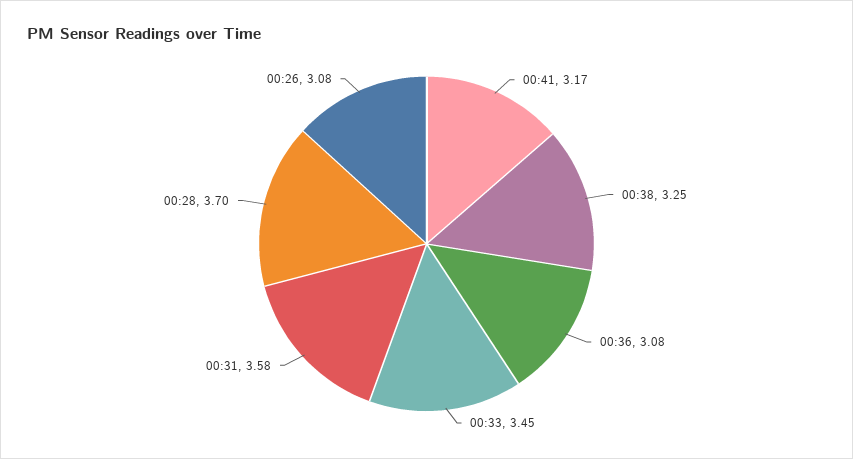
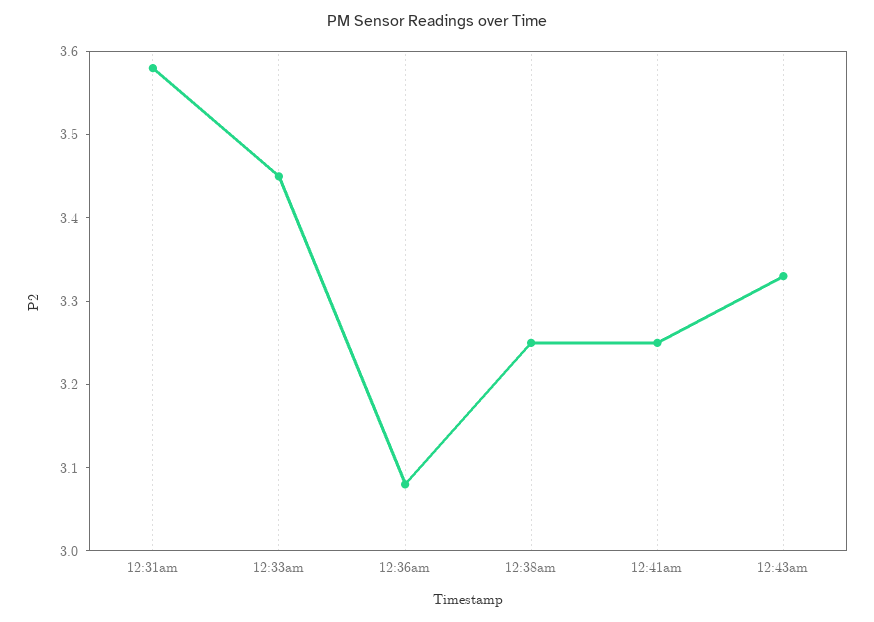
00:41: 3.17 -> 3.25
00:28: 3.7 -> none
00:26: 3.08 -> none
12:43am: none -> 3.33

